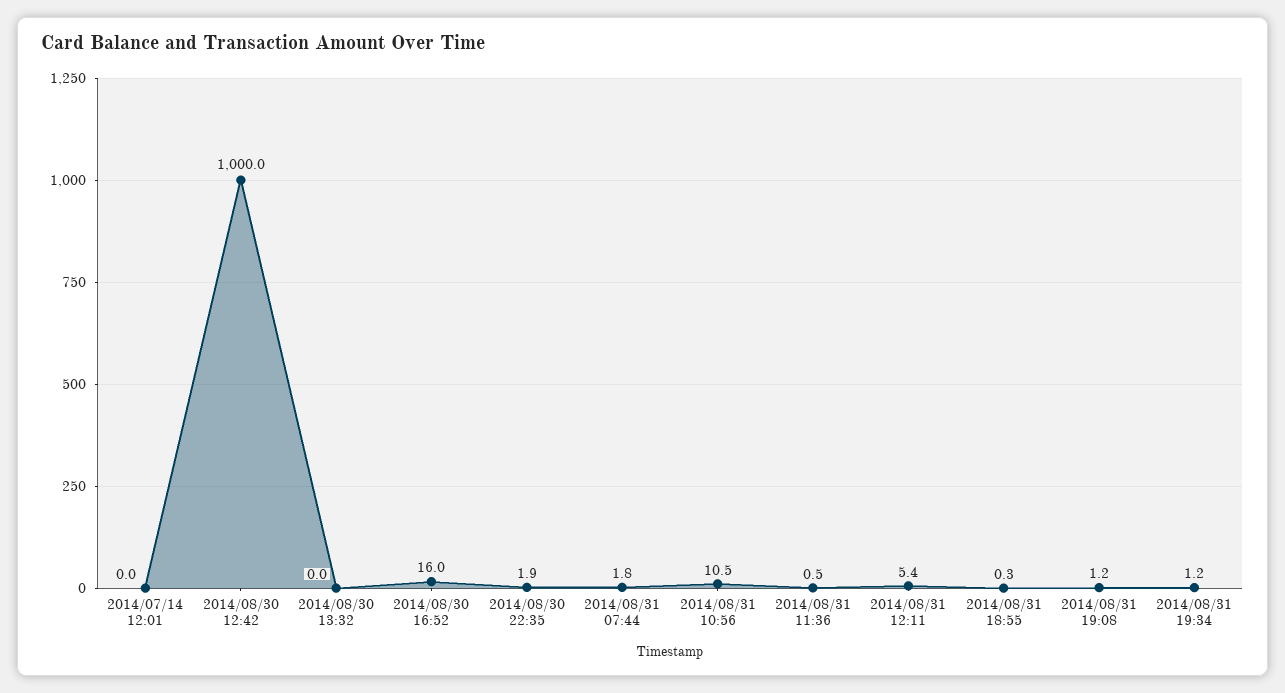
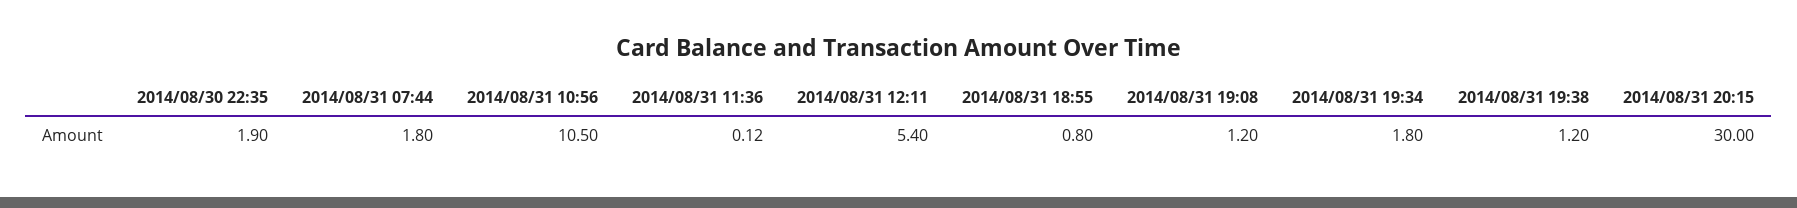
2014/07/14 12:01: 0 -> none
2014/08/30 12:42: 1000 -> none
2014/08/30 13:32: 0 -> none
2014/08/30 16:52: 16 -> none
2014/08/31 11:36: 0.5 -> 0.12
2014/08/31 18:55: 0.3 -> 0.8
2014/08/31 19:34: 1.2 -> 1.8
2014/08/31 19:38: none -> 1.2
2014/08/31 20:15: none -> 30

